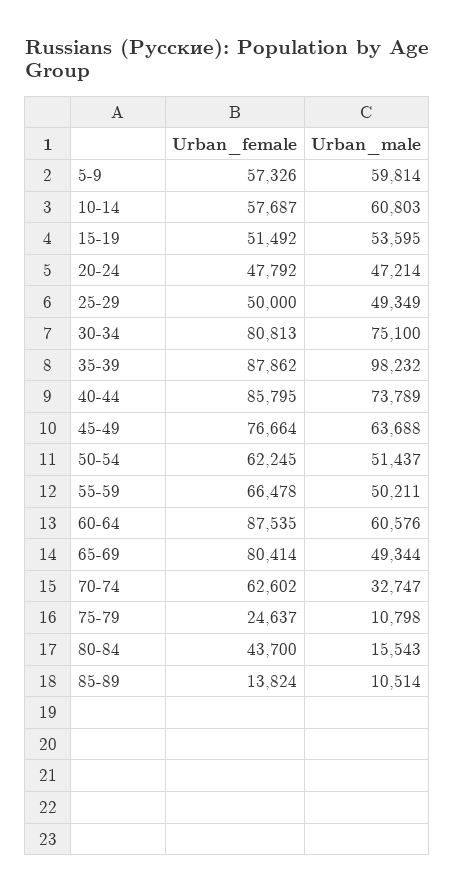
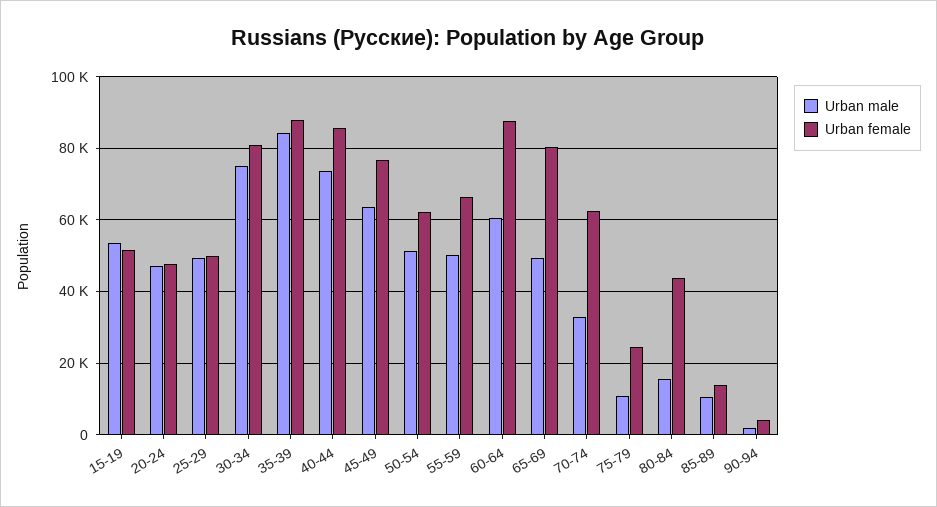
Urban_female, 5-9: 57326 -> none
Urban_male, 5-9: 59814 -> none
Urban_female, 10-14: 57687 -> none
Urban_male, 10-14: 60803 -> none
Urban_male, 35-39: 98232 -> 84000
Urban_male, 90-94: none -> 2000
Urban_female, 90-94: none -> 4000

